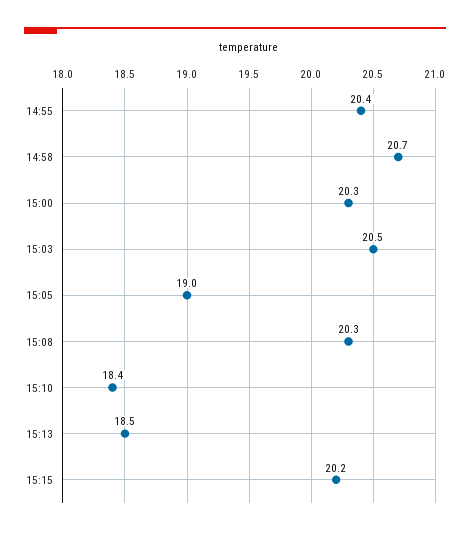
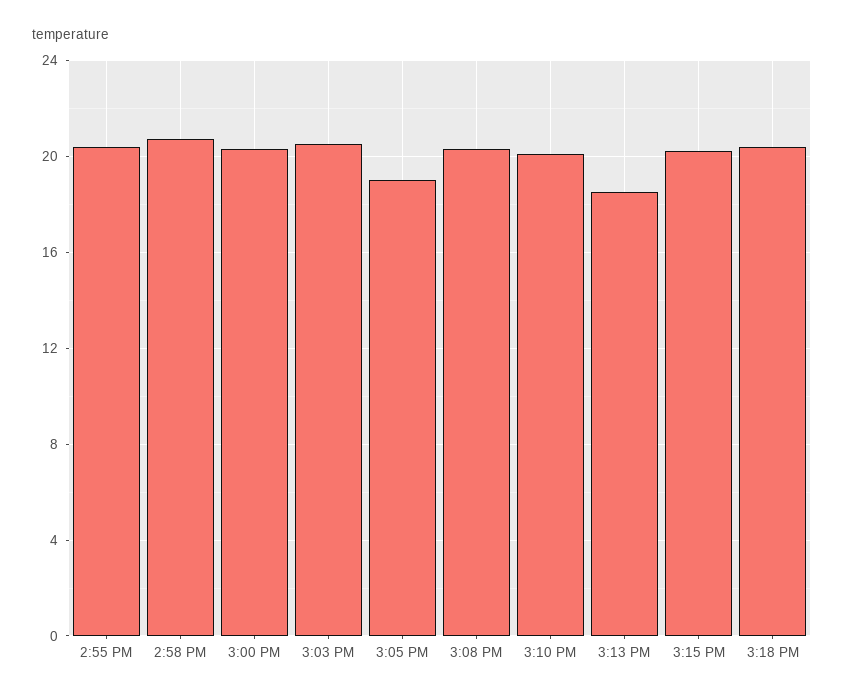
15:10: 18.4 -> 20
3:18 PM: none -> 20.5

